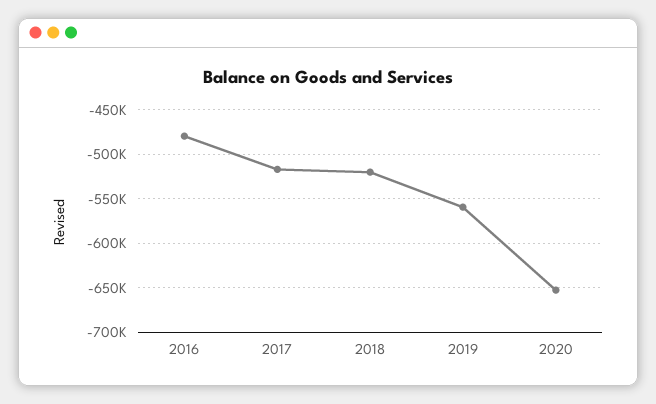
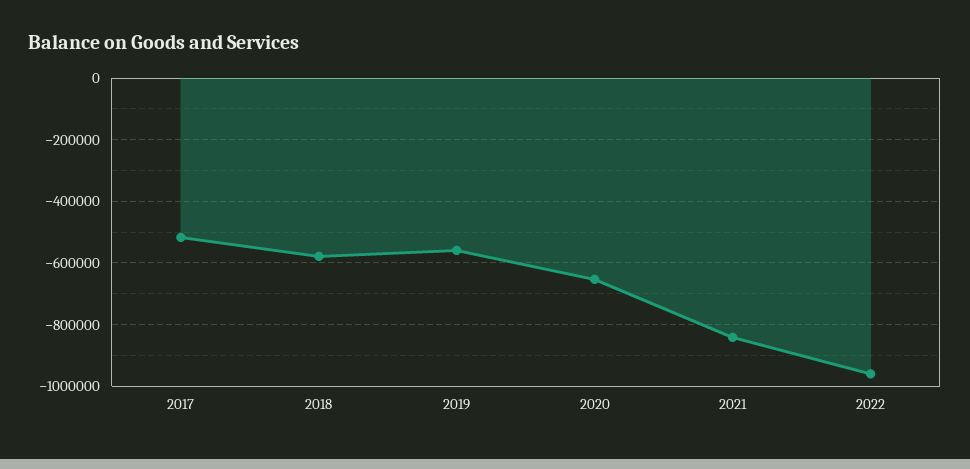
2016: -480000 -> none
2018: -520000 -> -580000
2021: none -> -840000
2022: none -> -960000

